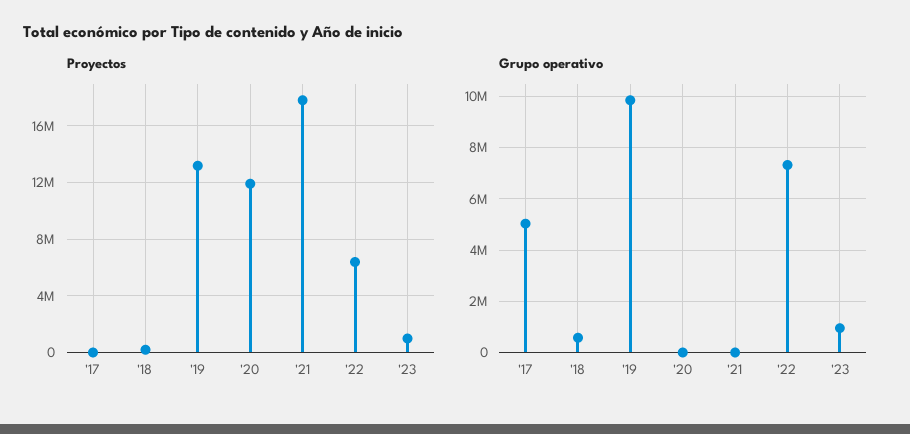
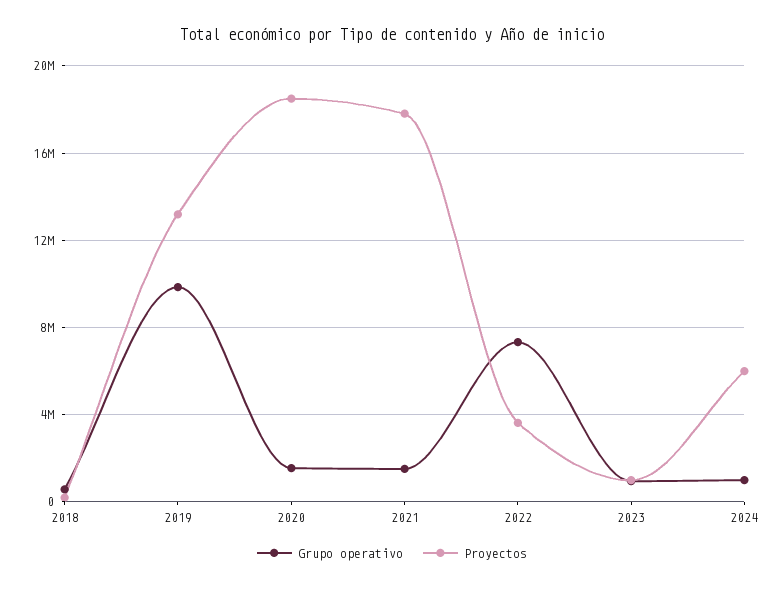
Proyectos, '17: 0 -> none
Proyectos, '20: 12000000 -> 18500000
Proyectos, '22: 6500000 -> 3500000
Grupo operativo, '17: 5000000 -> none
Grupo operativo, '20: 0 -> 1500000
Grupo operativo, '21: 0 -> 1500000
Grupo operativo, 2024: none -> 1000000
Proyectos, 2024: none -> 6000000

